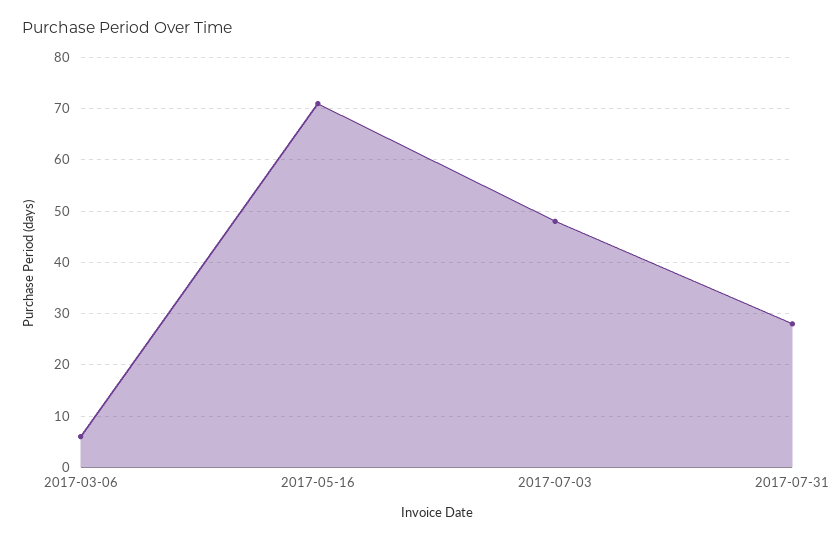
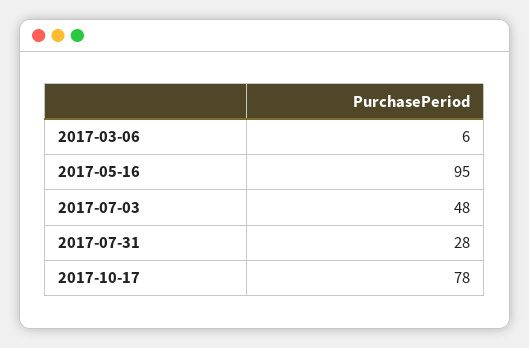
2017-05-16: 70 -> 95
2017-10-17: none -> 78

